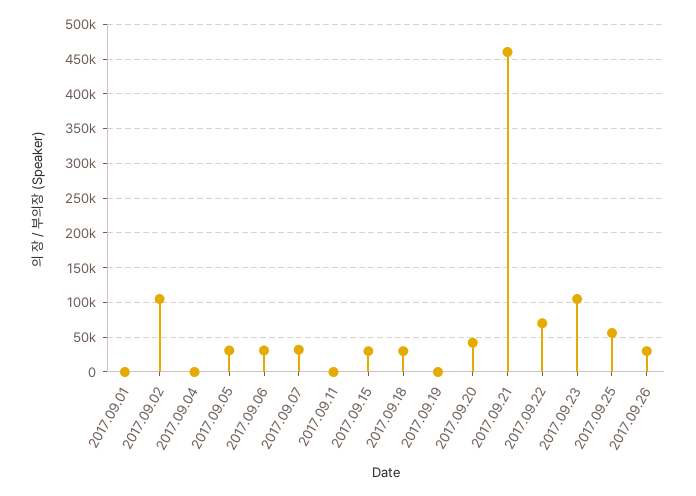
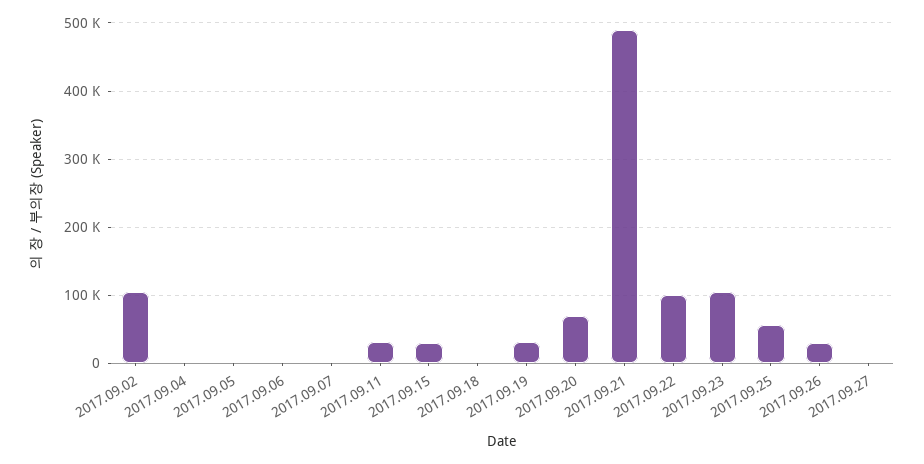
2017.09.01: 0 -> none
2017.09.05: 30000 -> 0
2017.09.06: 30000 -> 0
2017.09.07: 30000 -> 0
2017.09.11: 0 -> 30000
2017.09.18: 30000 -> 0
2017.09.19: 0 -> 30000
2017.09.20: 40000 -> 70000
2017.09.21: 460000 -> 490000
2017.09.22: 70000 -> 100000
2017.09.27: none -> 0

